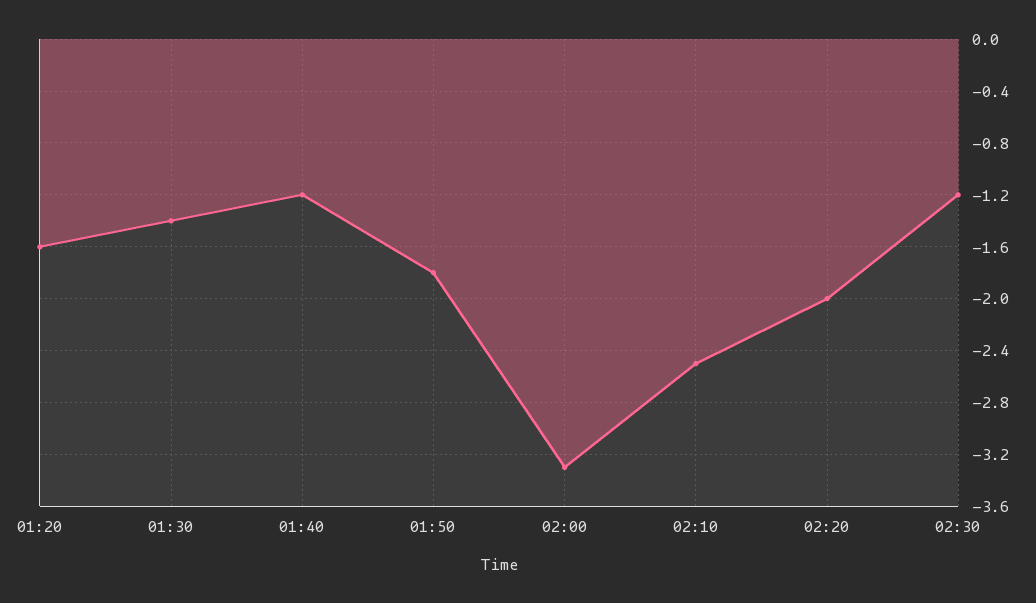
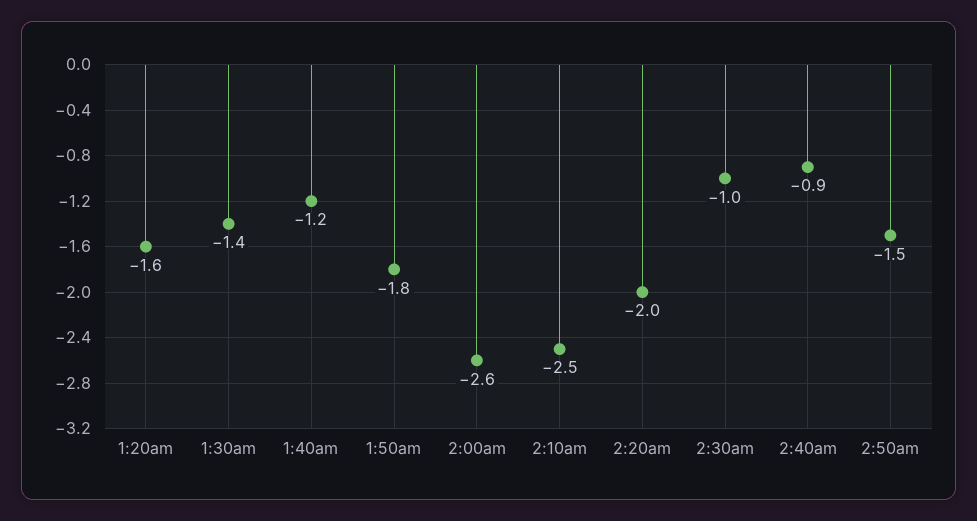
02:00: -3.3 -> -2.6
02:30: -1.2 -> -1
2:40am: none -> -0.9
2:50am: none -> -1.5

